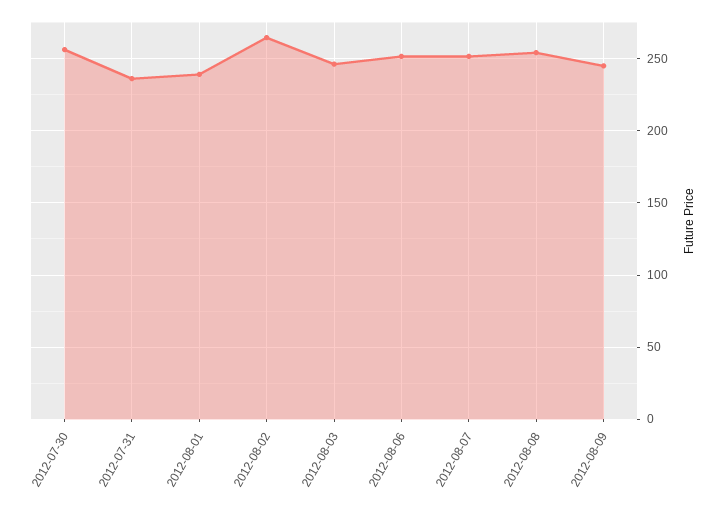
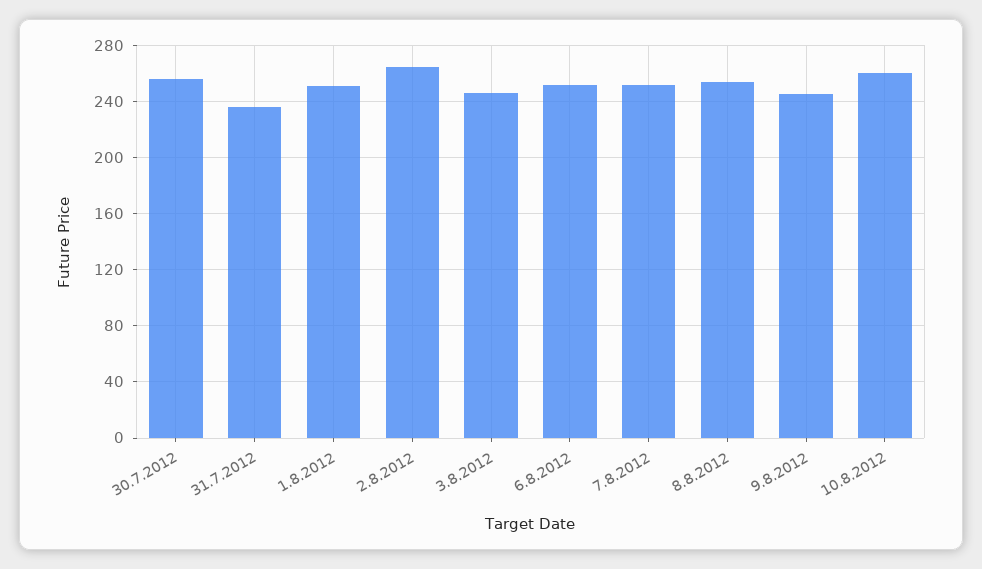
2012-08-01: 240 -> 250
10.8.2012: none -> 260

